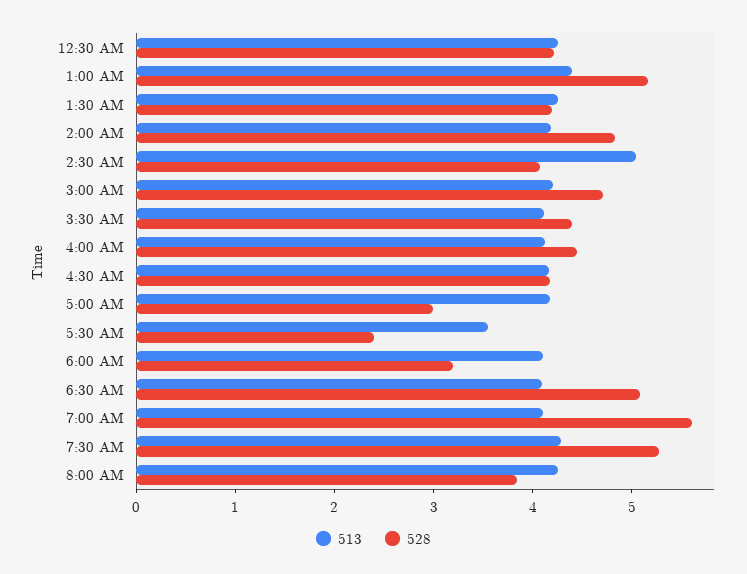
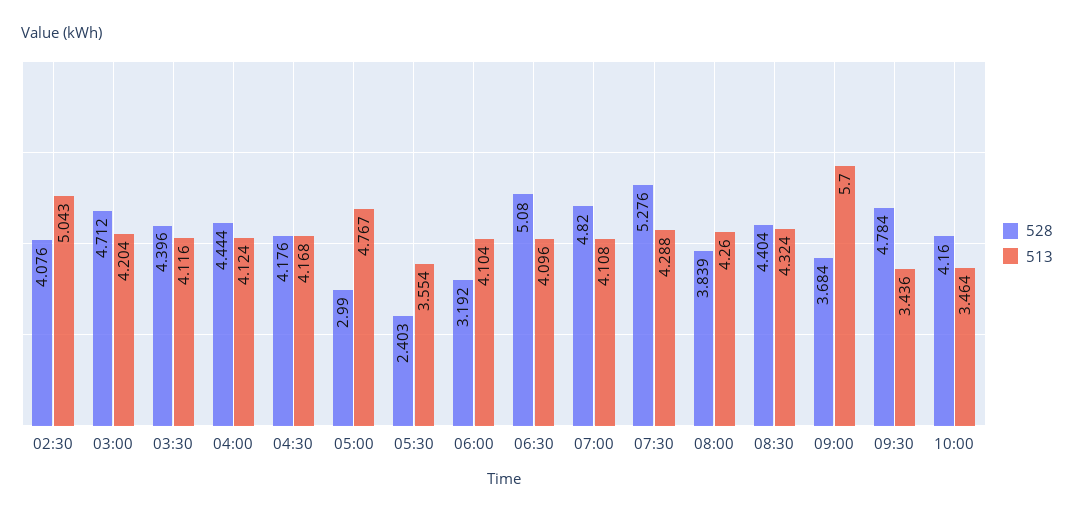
513, 12:30 AM: 4.2 -> none
528, 12:30 AM: 4.2 -> none
513, 1:00 AM: 4.4 -> none
528, 1:00 AM: 5.2 -> none
513, 1:30 AM: 4.2 -> none
528, 1:30 AM: 4.2 -> none
513, 2:00 AM: 4.2 -> none
528, 2:00 AM: 4.8 -> none
513, 5:00 AM: 4.2 -> 4.767
528, 7:00 AM: 5.6 -> 4.82
528, 08:30: none -> 4.404
513, 08:30: none -> 4.324
528, 09:00: none -> 3.684
513, 09:00: none -> 5.7
528, 09:30: none -> 4.784
513, 09:30: none -> 3.436
528, 10:00: none -> 4.16
513, 10:00: none -> 3.464

